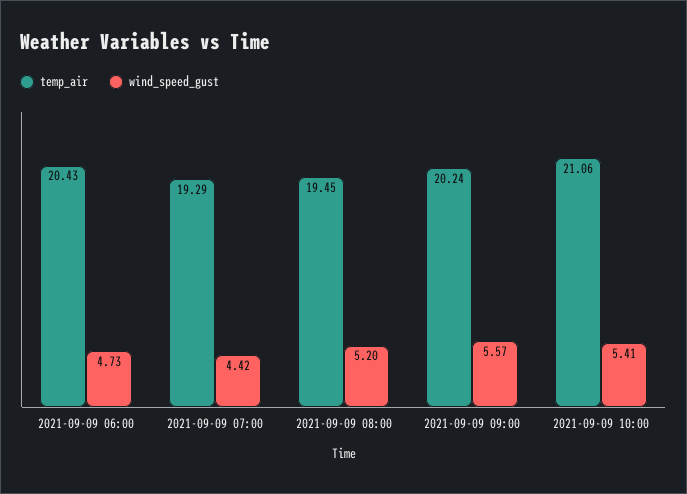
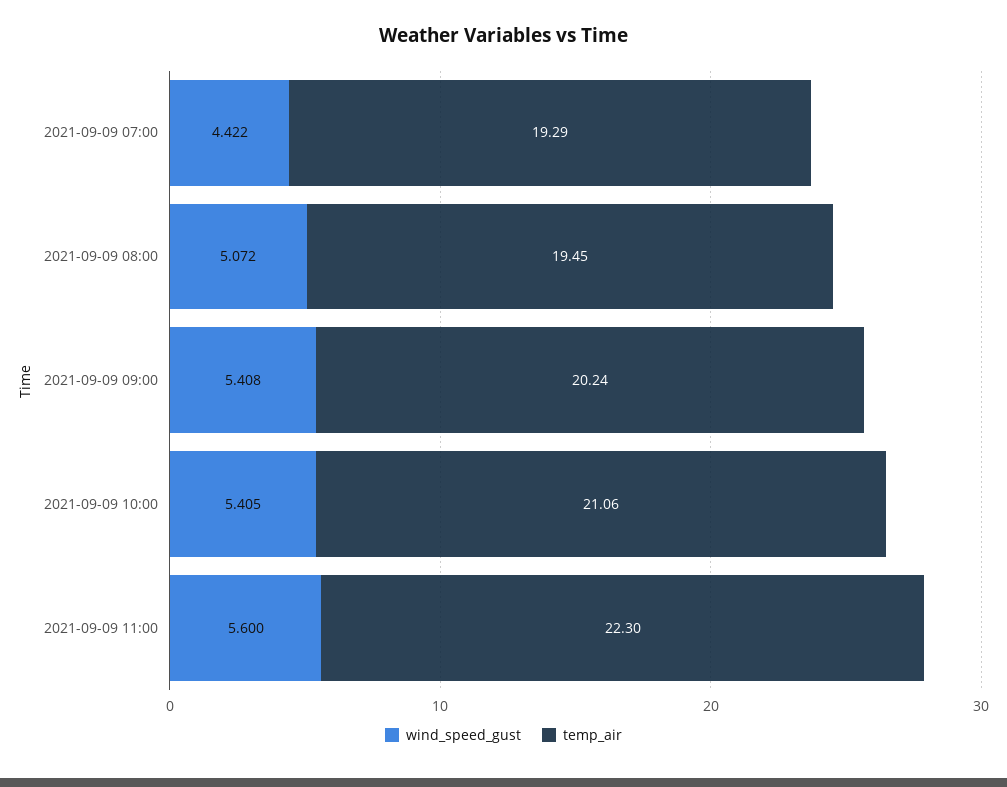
temp_air, 2021-09-09 06:00: 20.43 -> none
wind_speed_gust, 2021-09-09 06:00: 4.73 -> none
wind_speed_gust, 2021-09-09 08:00: 5.2 -> 5.072
wind_speed_gust, 2021-09-09 09:00: 5.57 -> 5.408
wind_speed_gust, 2021-09-09 11:00: none -> 5.6
temp_air, 2021-09-09 11:00: none -> 22.3

